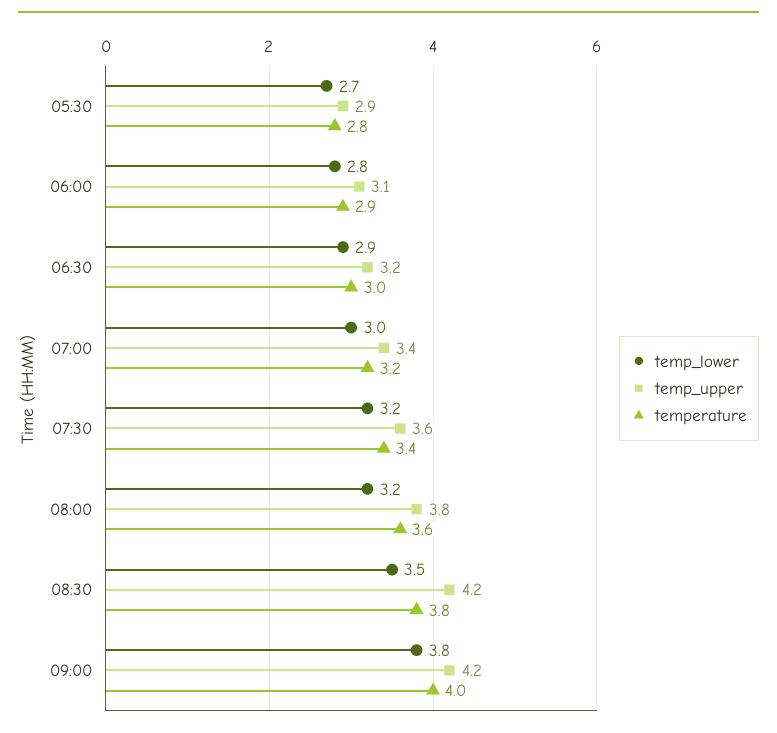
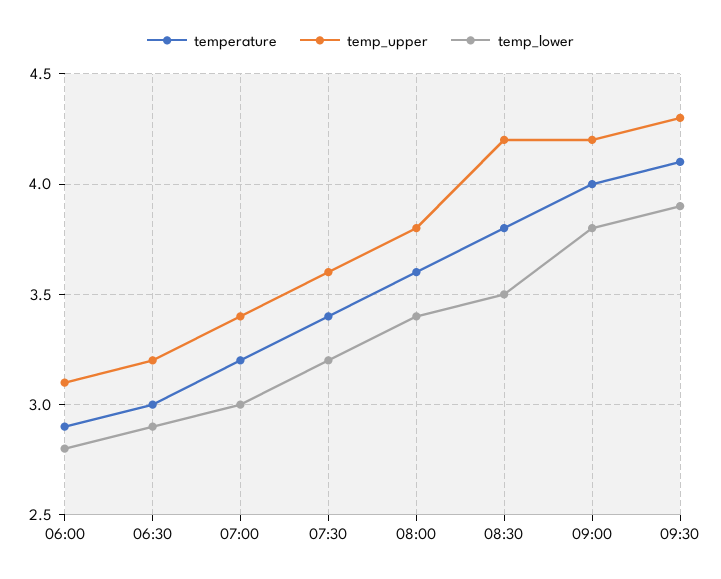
temp_lower, 05:30: 2.7 -> none
temp_upper, 05:30: 2.9 -> none
temperature, 05:30: 2.8 -> none
temp_lower, 08:00: 3.2 -> 3.4
temperature, 09:30: none -> 4.1
temp_upper, 09:30: none -> 4.3
temp_lower, 09:30: none -> 3.9

